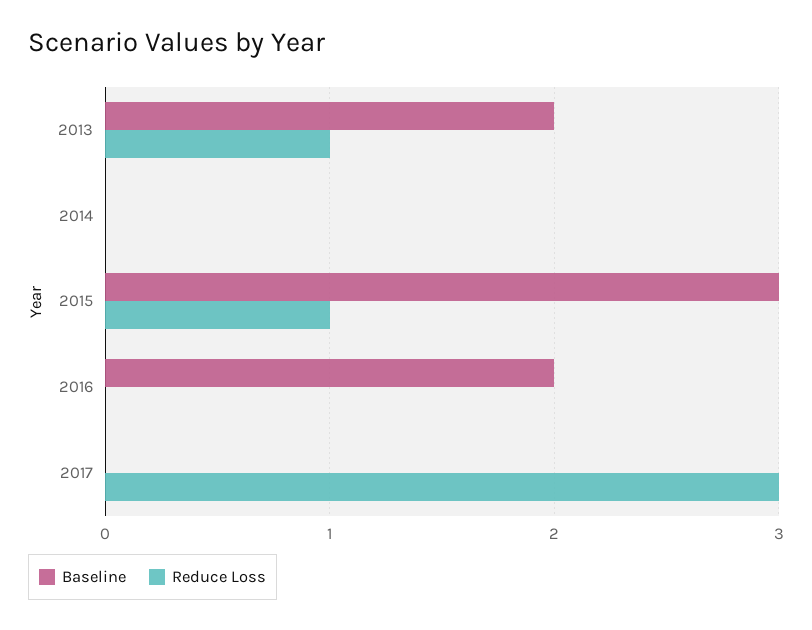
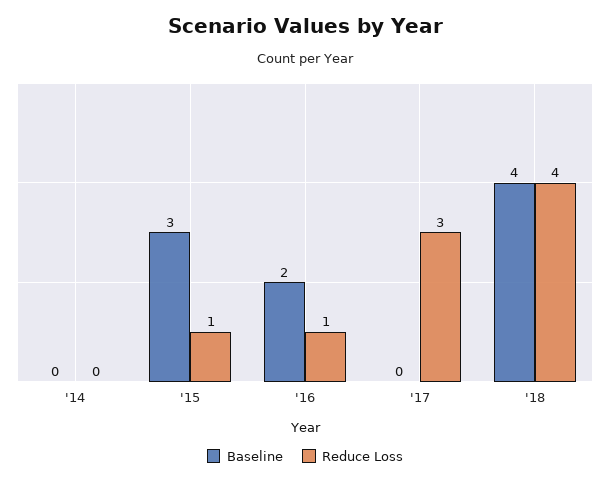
Baseline, 2013: 2 -> none
Reduce Loss, 2013: 1 -> none
Reduce Loss, 2016: 0 -> 1
Baseline, '18: none -> 4
Reduce Loss, '18: none -> 4

